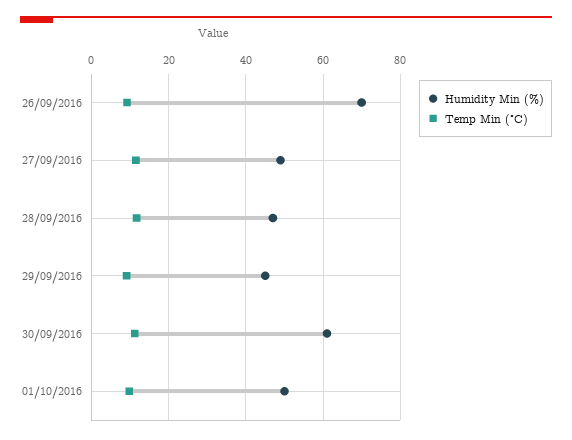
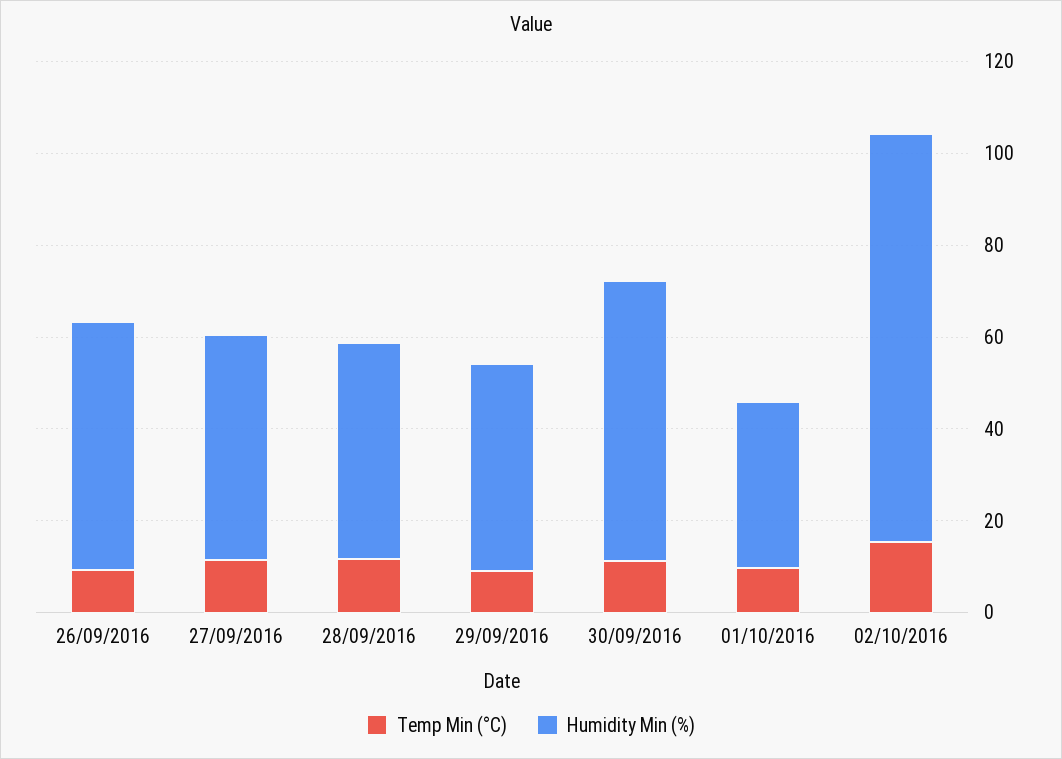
Humidity Min (%), 26/09/2016: 70 -> 55
Humidity Min (%), 01/10/2016: 50 -> 35
Temp Min (°C), 02/10/2016: none -> 15
Humidity Min (%), 02/10/2016: none -> 90

